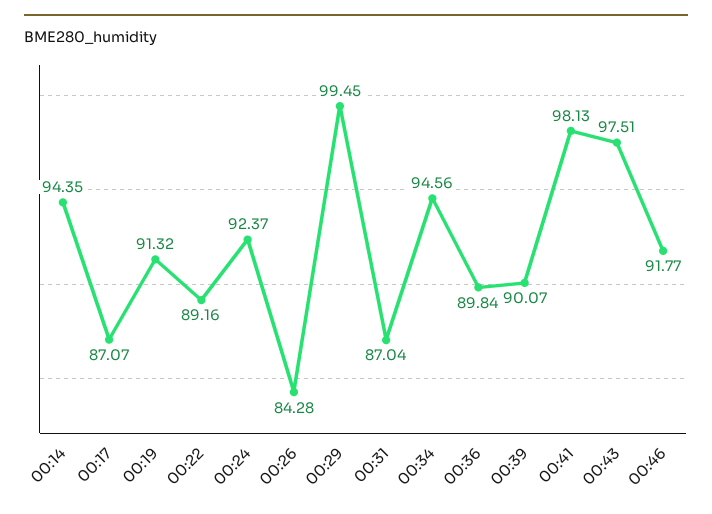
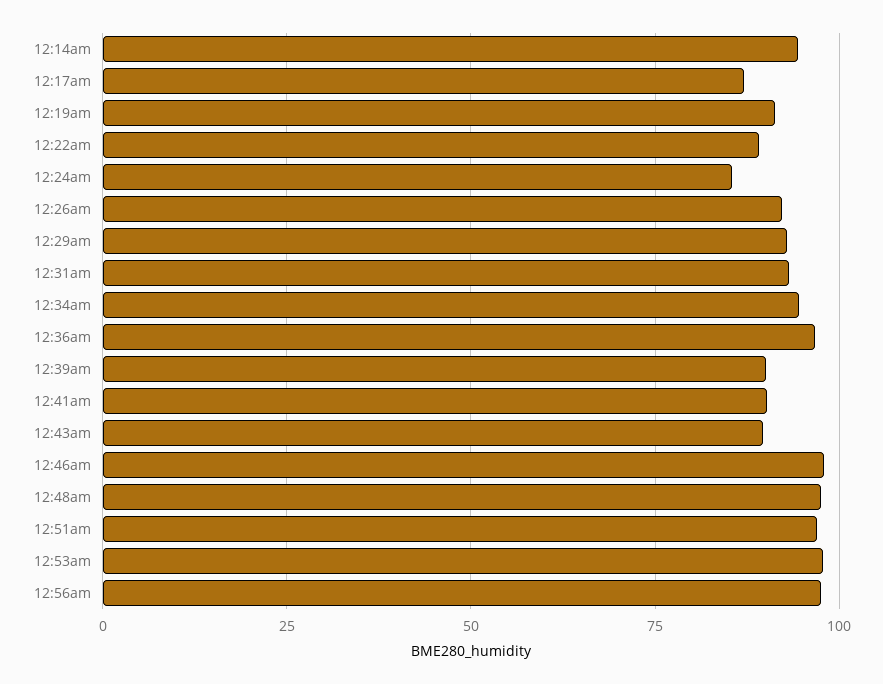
00:24: 92.37 -> 85
00:26: 84.28 -> 92.5
00:29: 99.45 -> 92.5
00:31: 87.04 -> 92.5
00:36: 89.84 -> 97.5
00:41: 98.13 -> 90
00:43: 97.51 -> 90
00:46: 91.77 -> 97.5
12:48am: none -> 97.5
12:51am: none -> 97.5
12:53am: none -> 97.5
12:56am: none -> 97.5

